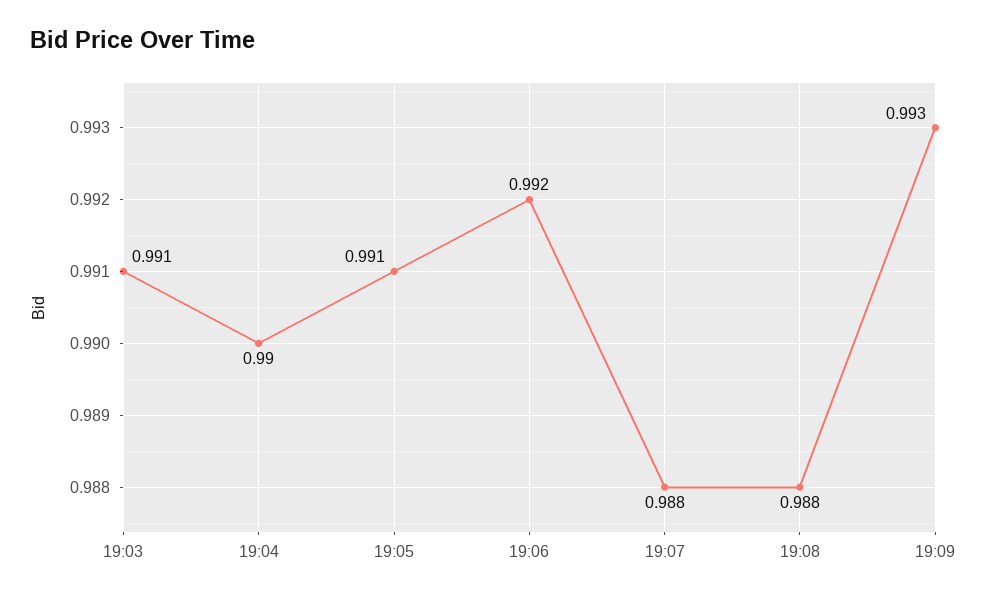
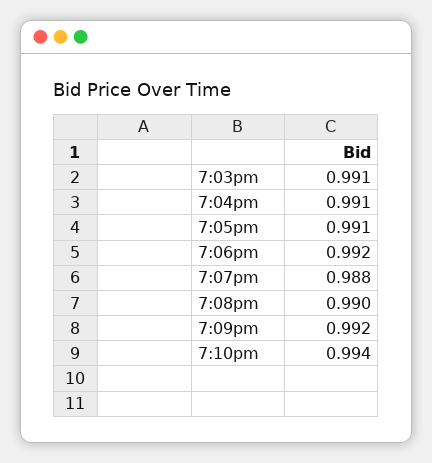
19:04: 0.99 -> 0.991
19:08: 0.988 -> 0.99
19:09: 0.993 -> 0.992
7:10pm: none -> 0.994

